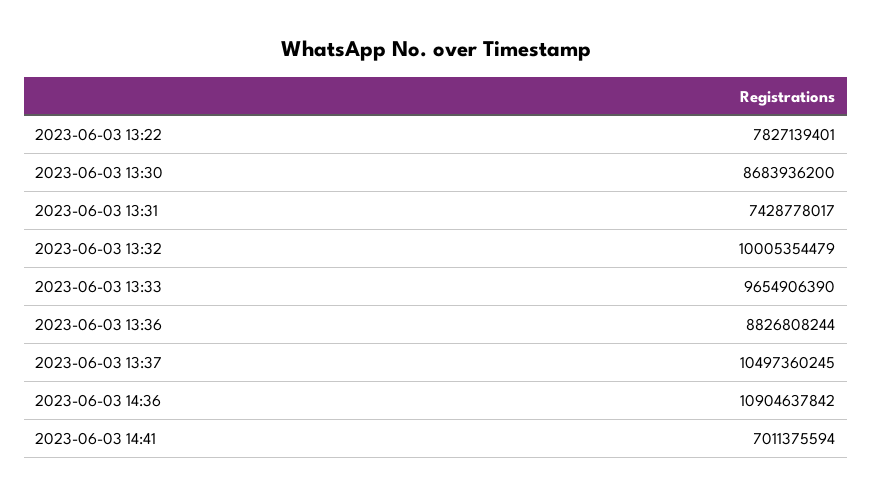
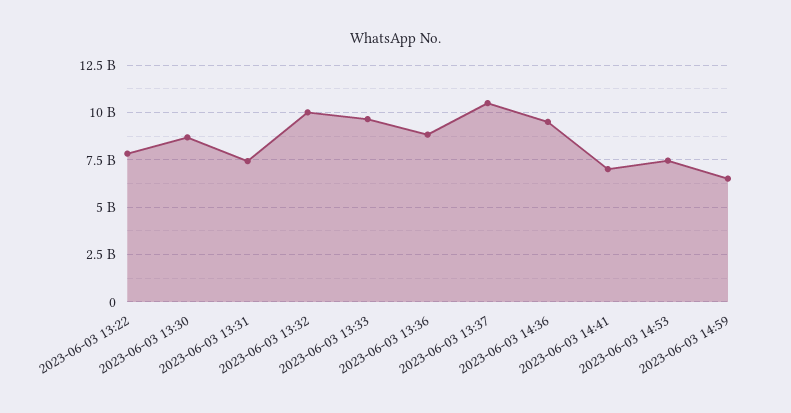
2023-06-03 14:36: 10904637842 -> 9500000000
2023-06-03 14:53: none -> 7500000000
2023-06-03 14:59: none -> 6500000000

